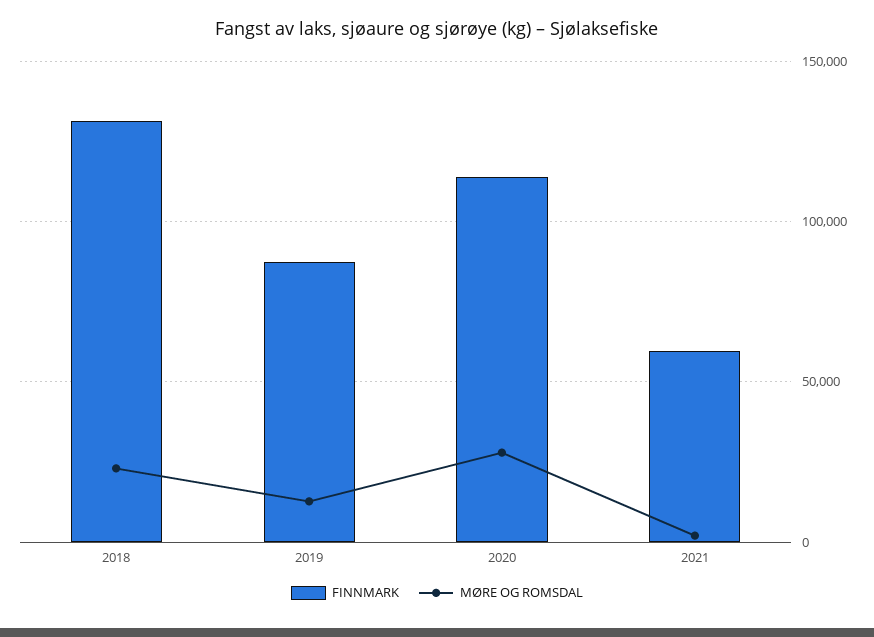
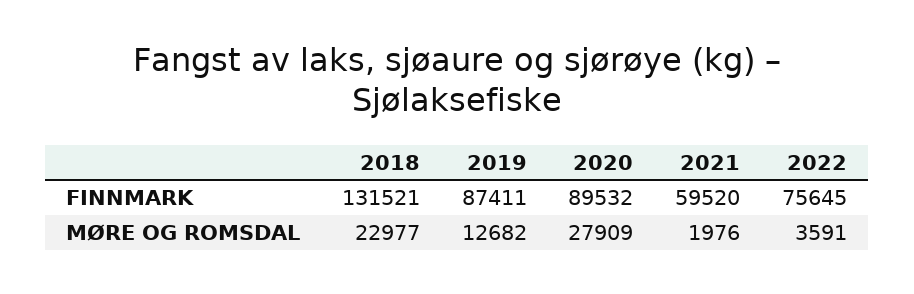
FINNMARK, 2020: 115000 -> 89532
FINNMARK, 2022: none -> 75645
MØRE OG ROMSDAL, 2022: none -> 3591

